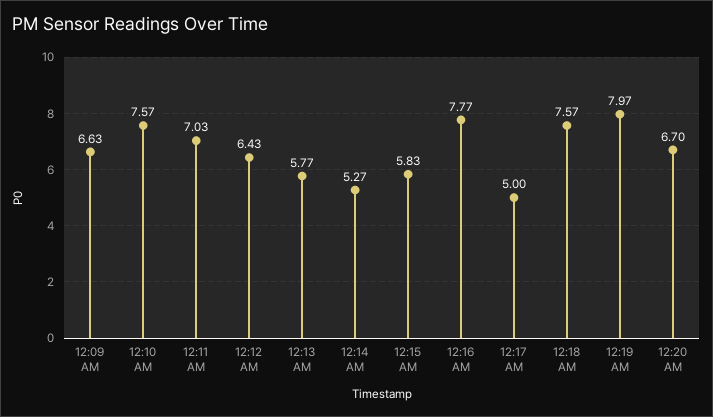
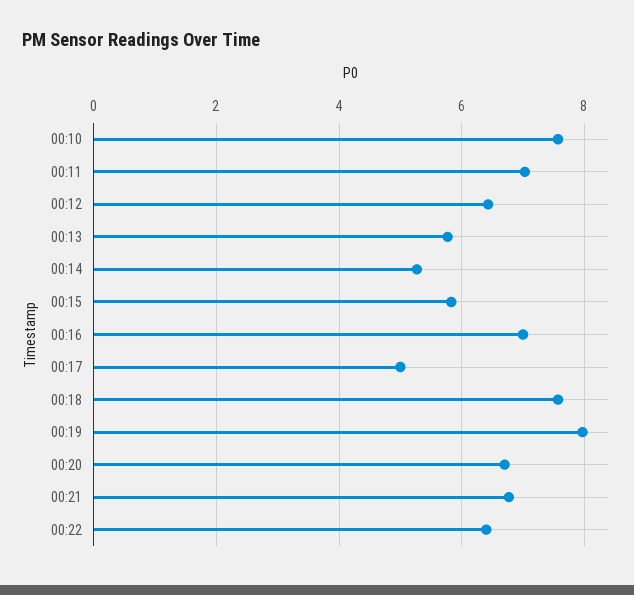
12:09 AM: 6.63 -> none
12:16 AM: 7.77 -> 7
00:21: none -> 6.8
00:22: none -> 6.4

